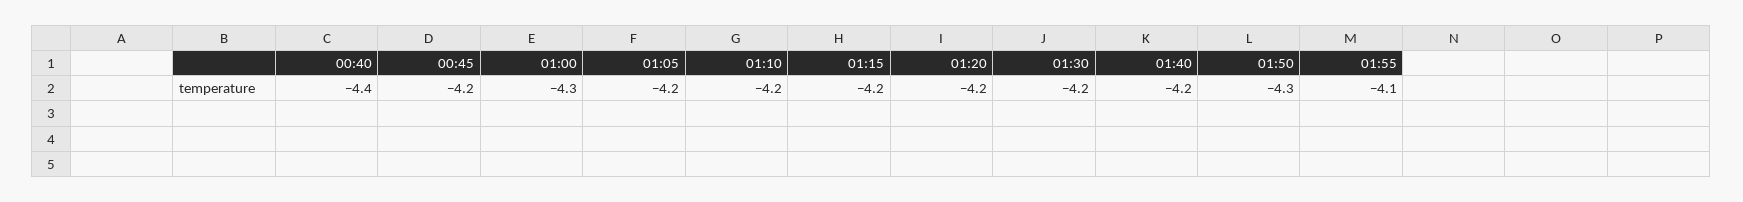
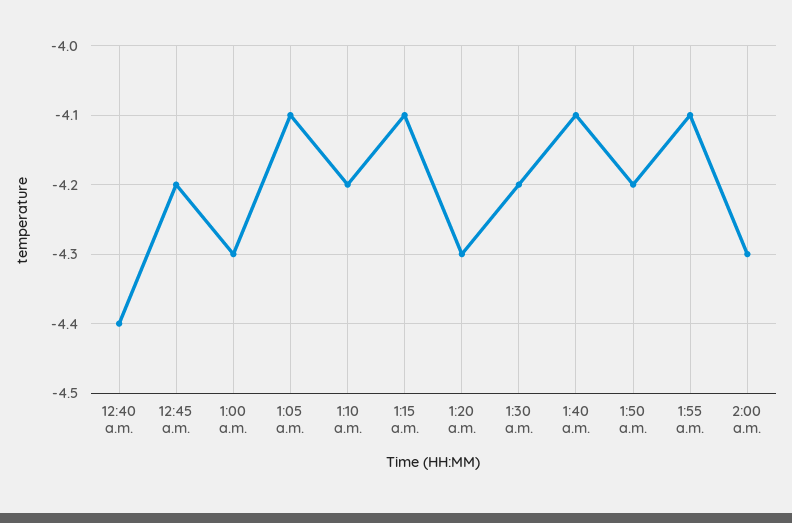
01:05: -4.2 -> -4.1
01:15: -4.2 -> -4.1
01:20: -4.2 -> -4.3
01:40: -4.2 -> -4.1
01:50: -4.3 -> -4.2
2:00 a.m.: none -> -4.3

